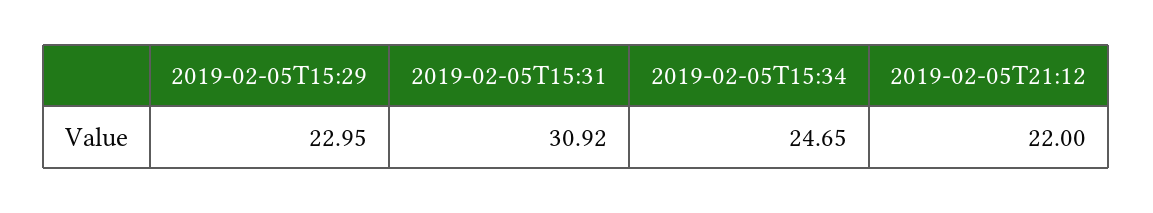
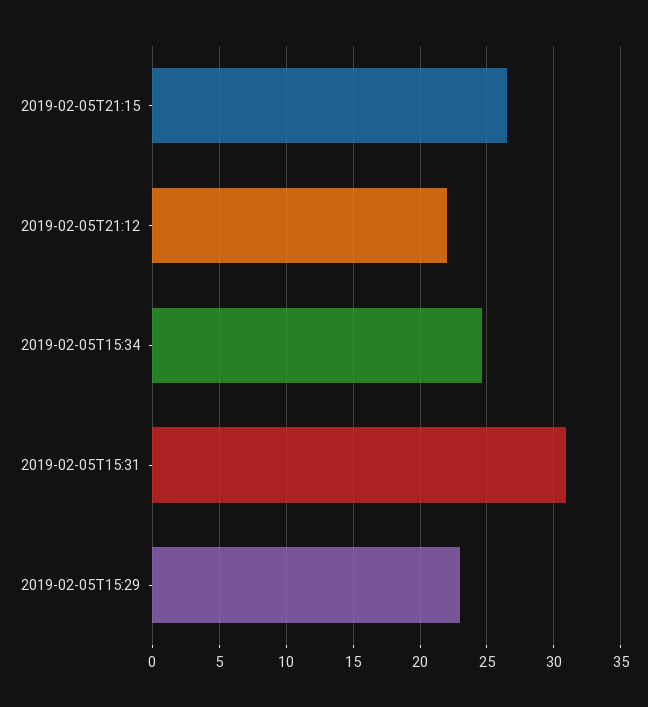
2019-02-05T21:15: none -> 26.5

